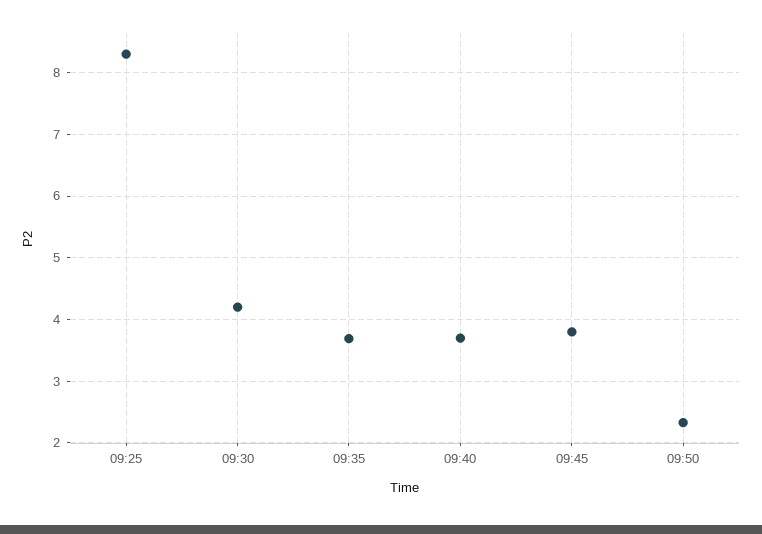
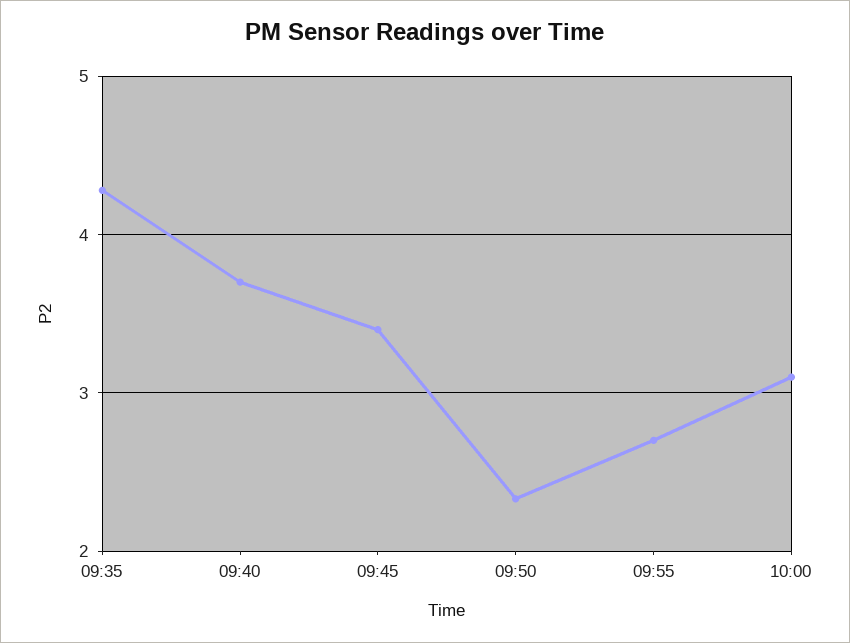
09:25: 8.3 -> none
09:30: 4.2 -> none
09:35: 3.7 -> 4.3
09:45: 3.8 -> 3.4
09:55: none -> 2.7
10:00: none -> 3.1

